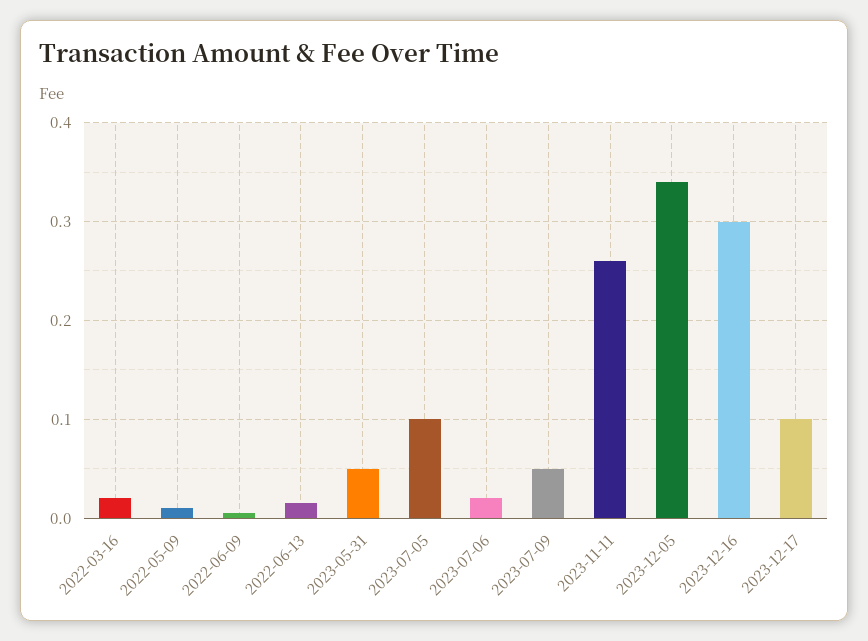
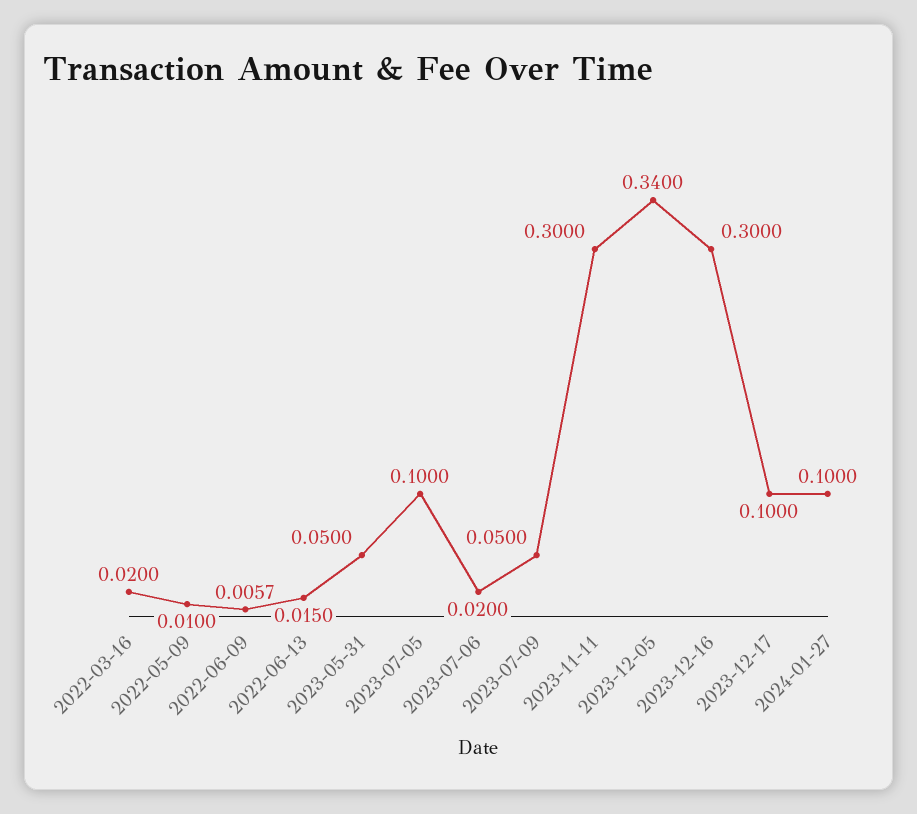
2023-11-11: 0.26 -> 0.3
2024-01-27: none -> 0.1

